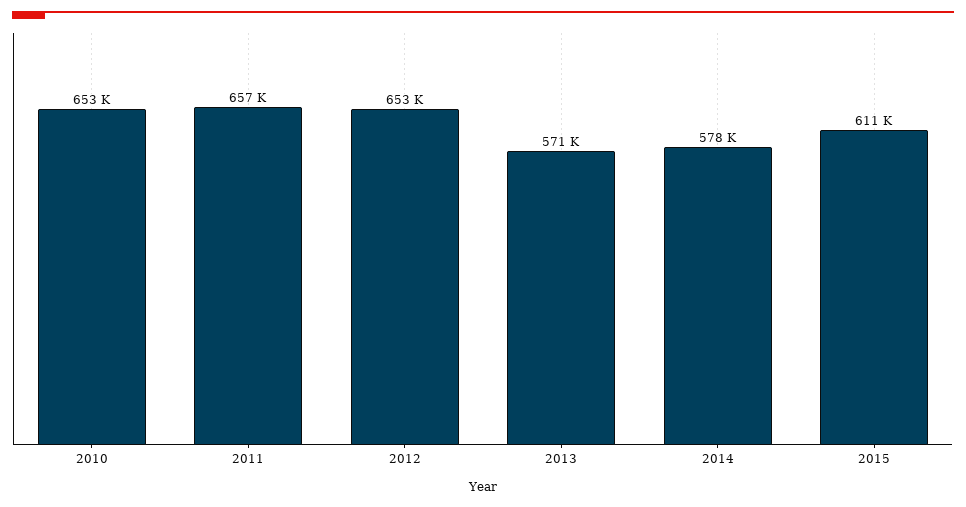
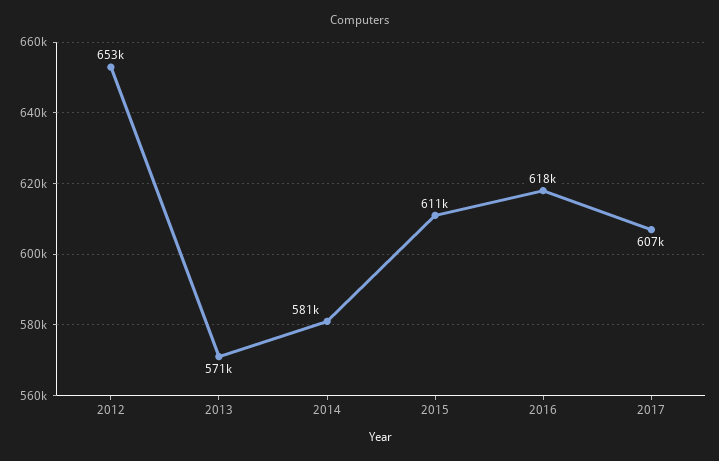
2010: 653000 -> none
2011: 657000 -> none
2014: 578000 -> 581000
2016: none -> 618000
2017: none -> 607000

